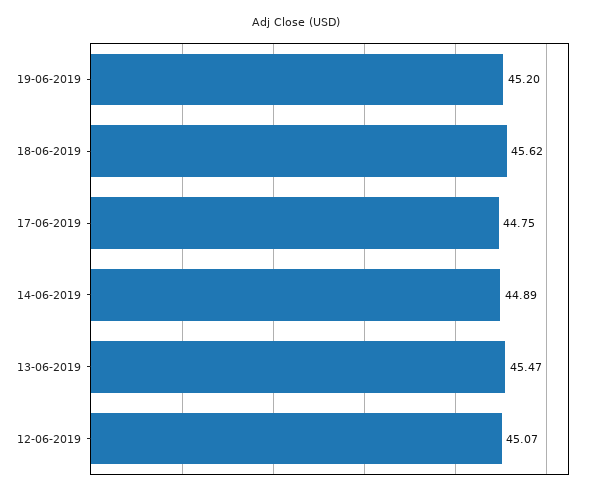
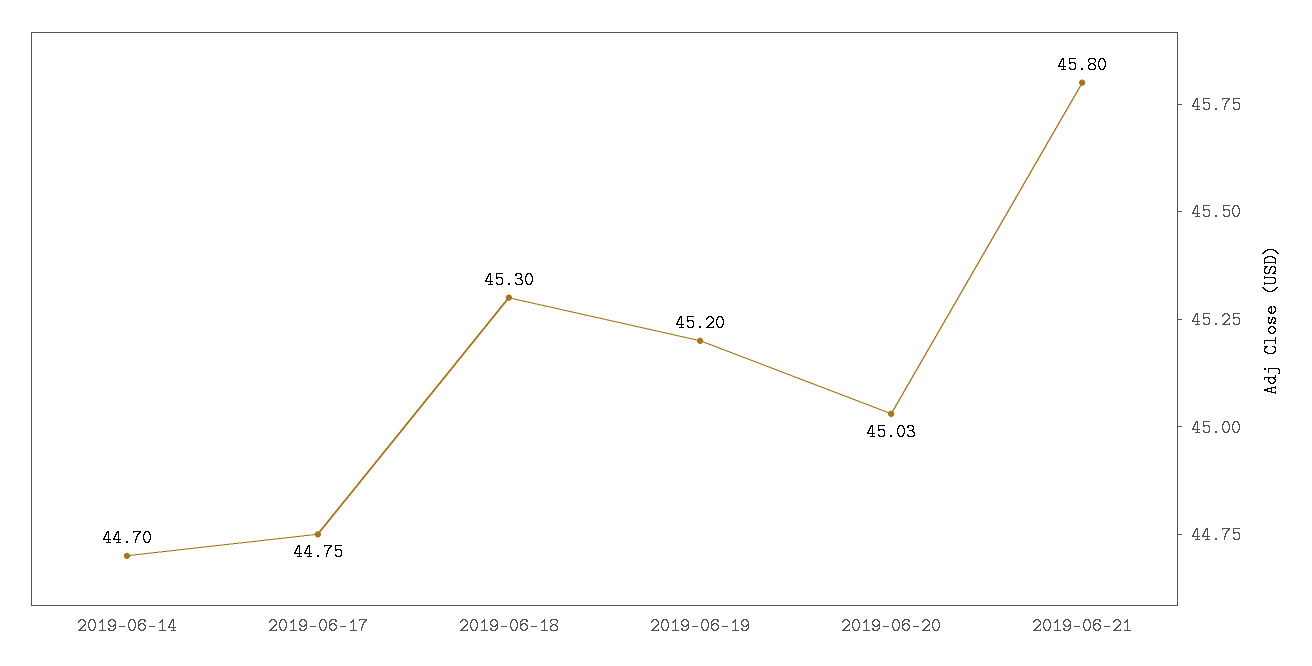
18-06-2019: 45.62 -> 45.3
14-06-2019: 44.89 -> 44.7
13-06-2019: 45.47 -> none
12-06-2019: 45.07 -> none
2019-06-20: none -> 45.03
2019-06-21: none -> 45.8

